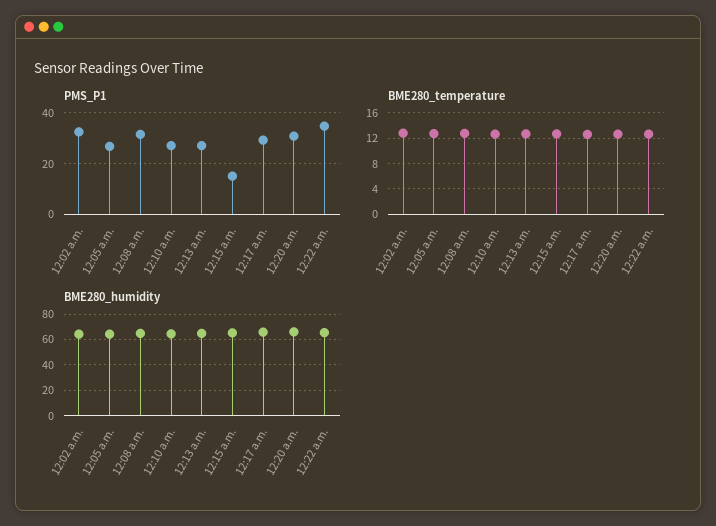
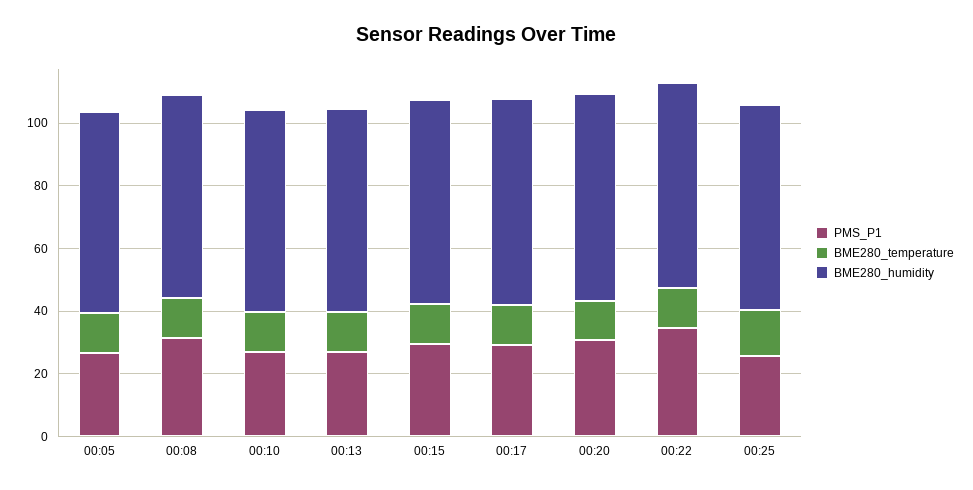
PMS_P1, 12:02 a.m.: 32.5 -> none
PMS_P1, 12:15 a.m.: 15 -> 30
BME280_temperature, 12:02 a.m.: 13 -> none
BME280_humidity, 12:02 a.m.: 65 -> none
PMS_P1, 00:25: none -> 25
BME280_temperature, 00:25: none -> 15
BME280_humidity, 00:25: none -> 65

